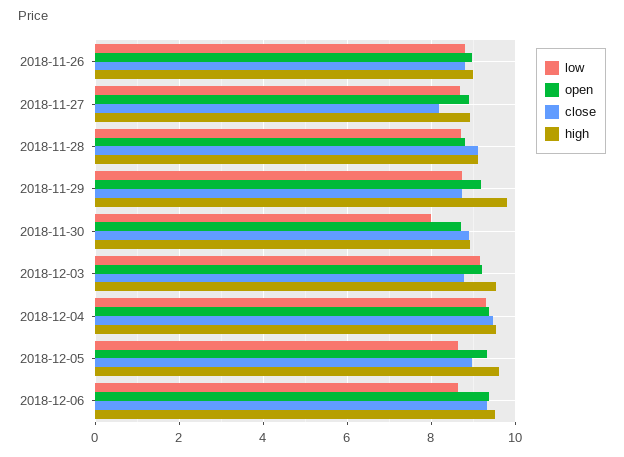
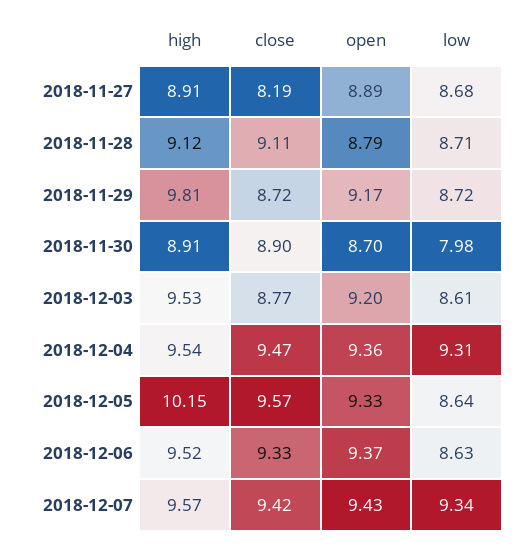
low, 2018-11-26: 8.8 -> none
open, 2018-11-26: 9 -> none
close, 2018-11-26: 8.8 -> none
high, 2018-11-26: 9 -> none
low, 2018-12-03: 9.2 -> 8.61
close, 2018-12-05: 9 -> 9.57
high, 2018-12-05: 9.6 -> 10.15
high, 2018-12-07: none -> 9.57
close, 2018-12-07: none -> 9.42
open, 2018-12-07: none -> 9.43
low, 2018-12-07: none -> 9.34

